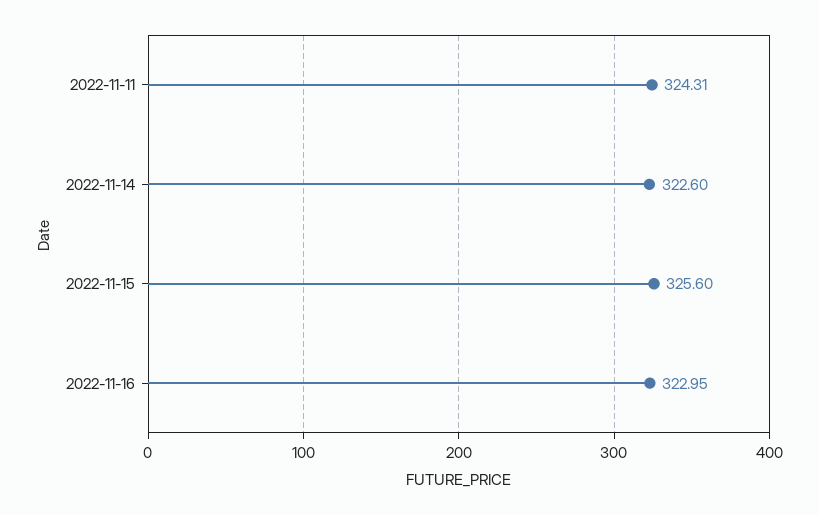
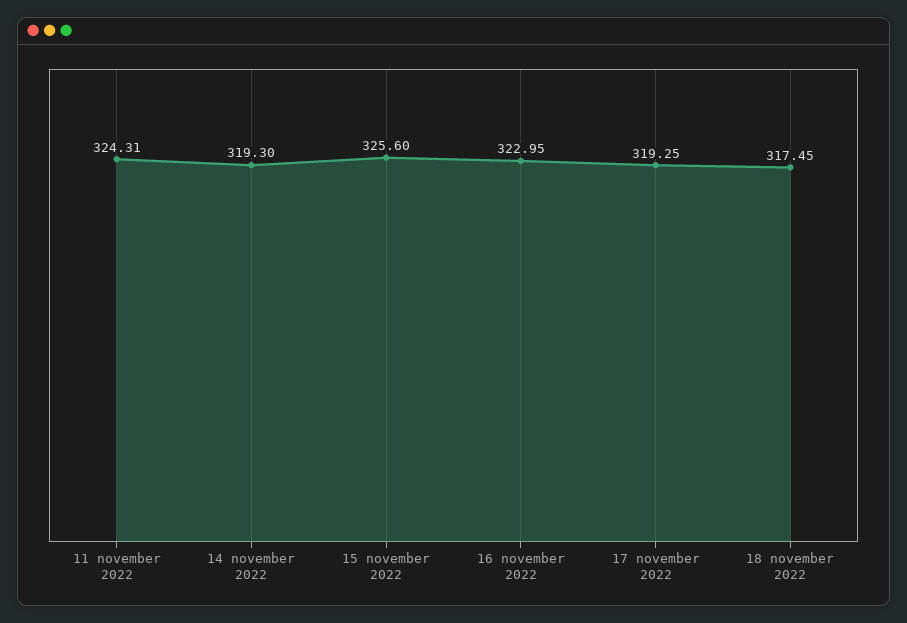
2022-11-14: 322.6 -> 319.3
17 november 2022: none -> 319.25
18 november 2022: none -> 317.45

